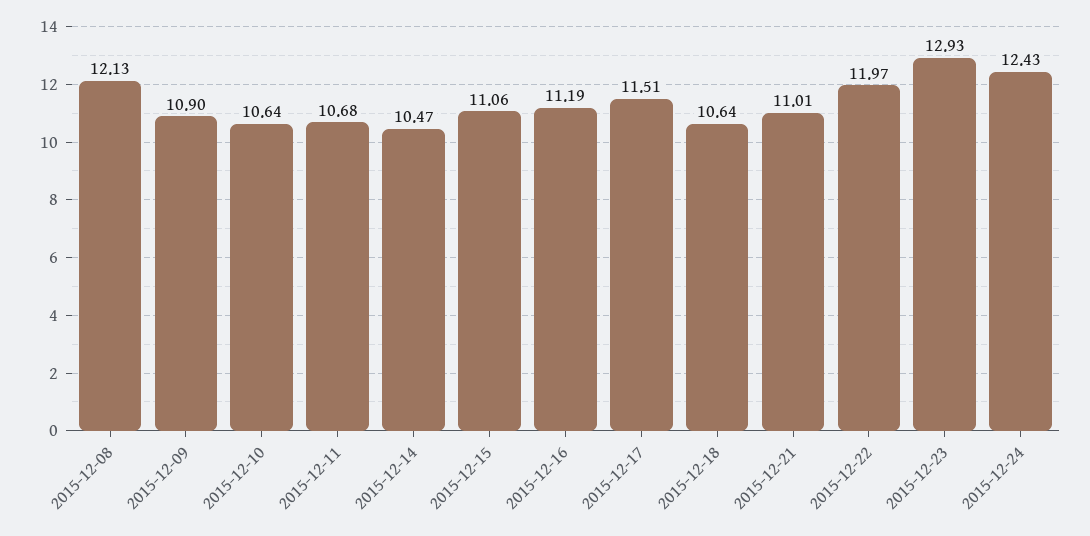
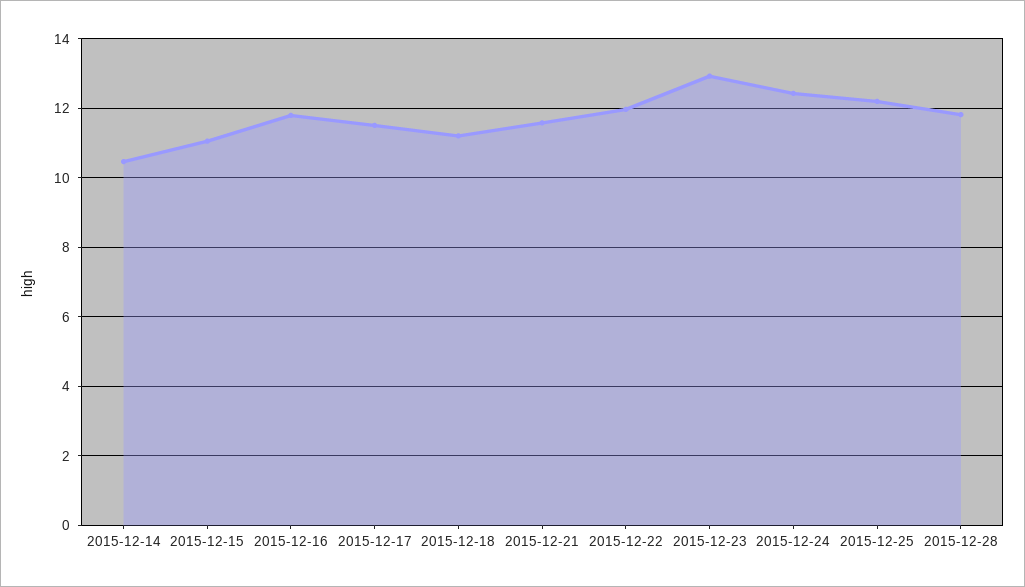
2015-12-08: 12.13 -> none
2015-12-09: 10.9 -> none
2015-12-10: 10.64 -> none
2015-12-11: 10.68 -> none
2015-12-16: 11.19 -> 11.8
2015-12-18: 10.64 -> 11.2
2015-12-21: 11.01 -> 11.6
2015-12-25: none -> 12.2
2015-12-28: none -> 11.8

